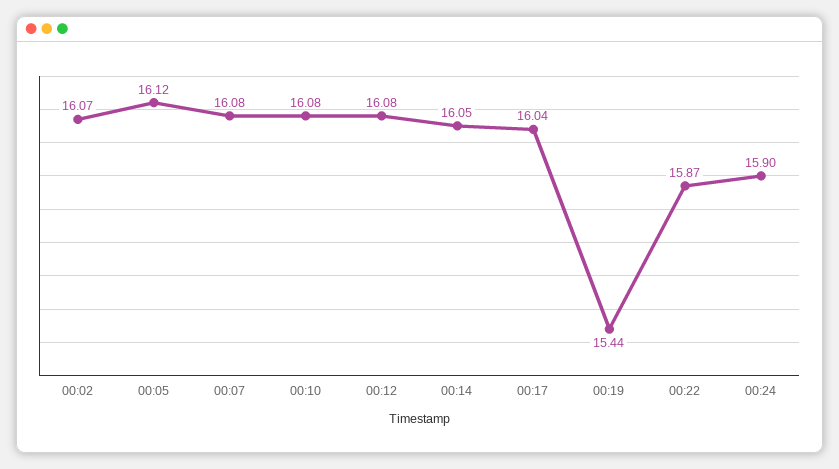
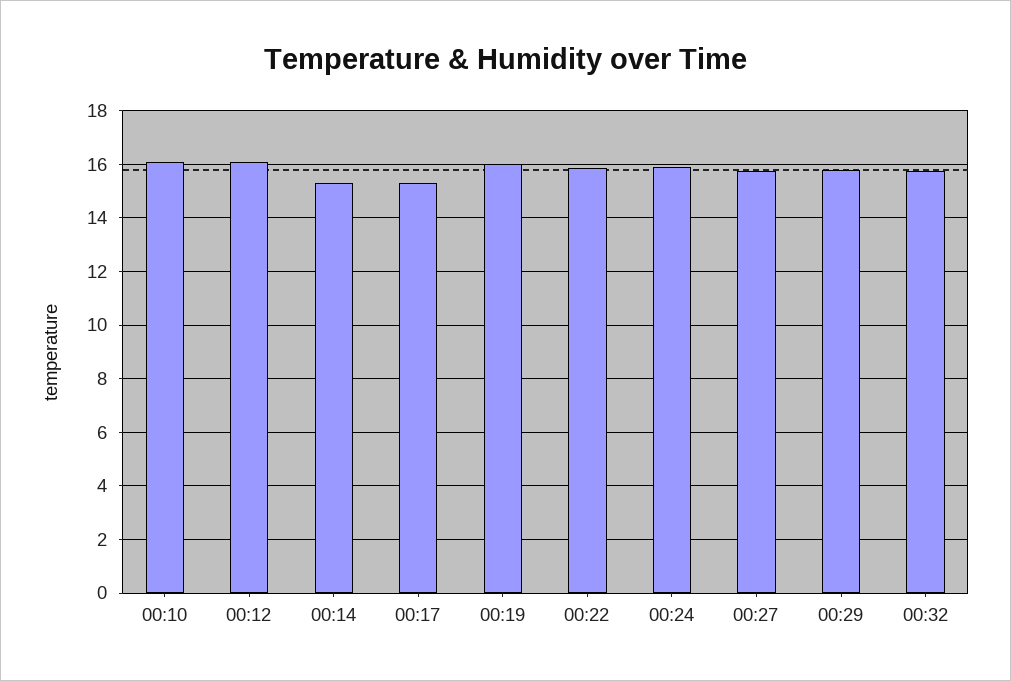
00:02: 16.07 -> none
00:05: 16.12 -> none
00:07: 16.08 -> none
00:14: 16.05 -> 15.25
00:17: 16.04 -> 15.25
00:19: 15.44 -> 16
00:27: none -> 15.75
00:29: none -> 15.75
00:32: none -> 15.75

